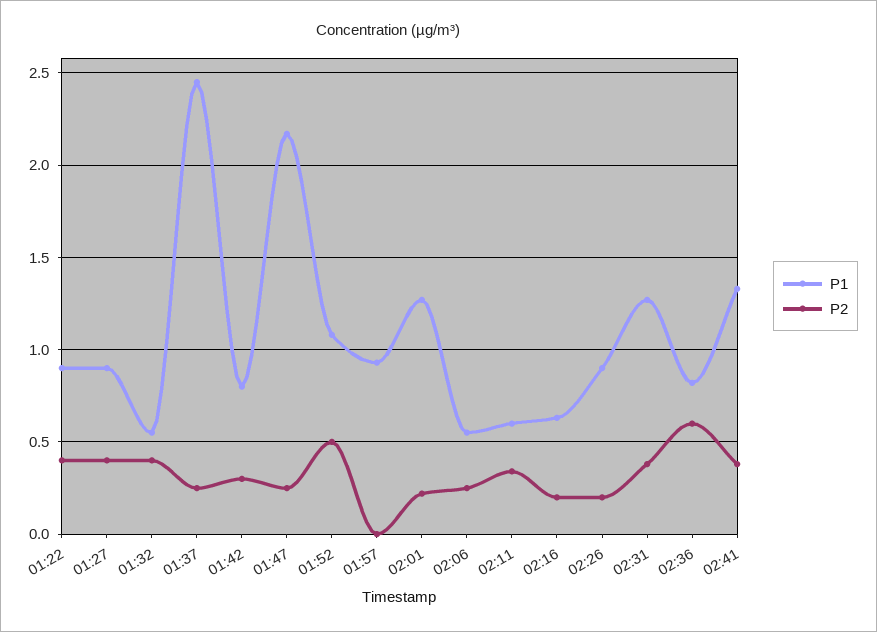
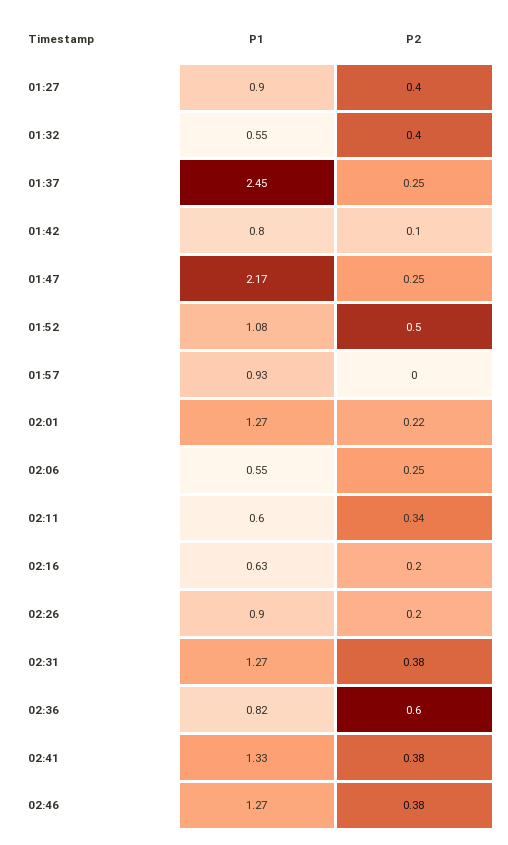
P1, 01:22: 0.9 -> none
P2, 01:22: 0.4 -> none
P2, 01:42: 0.3 -> 0.1
P1, 02:46: none -> 1.27
P2, 02:46: none -> 0.38

